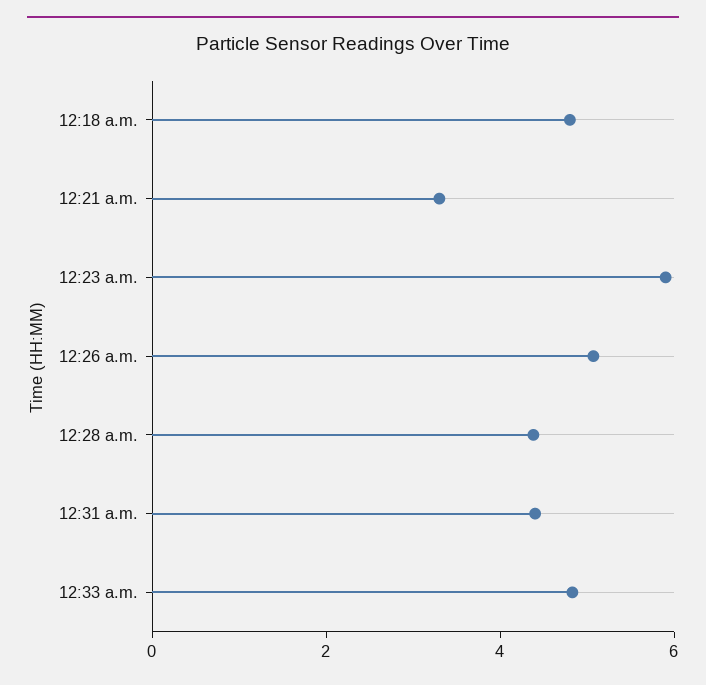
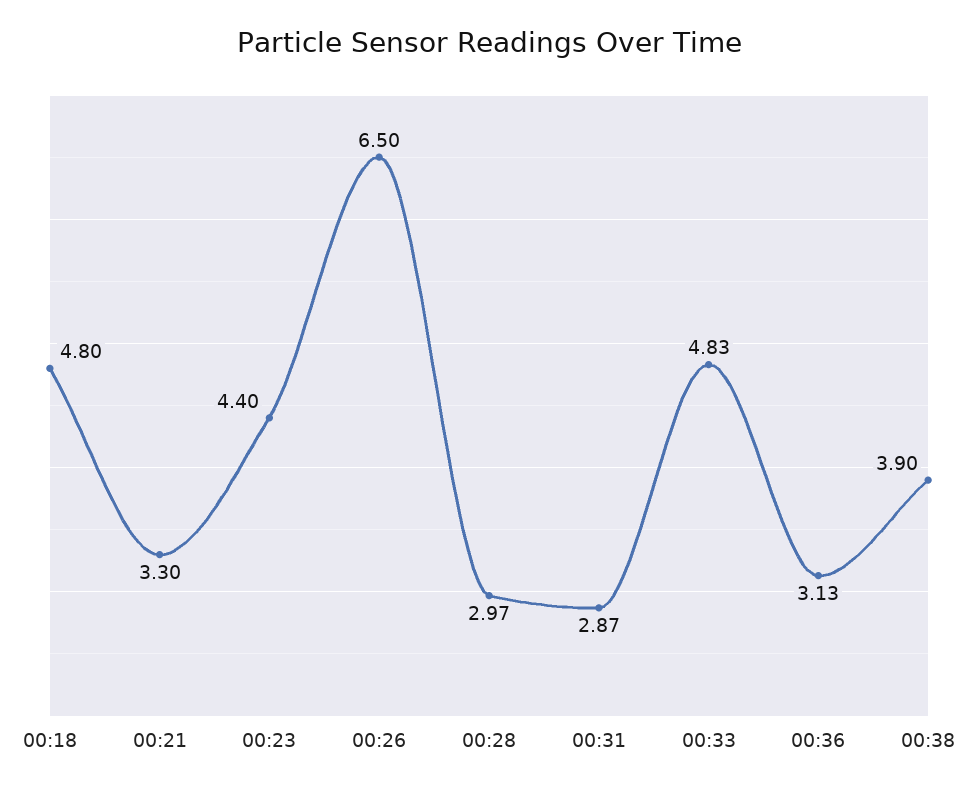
12:23 a.m.: 6 -> 4.4
12:26 a.m.: 5 -> 6.5
12:28 a.m.: 4.5 -> 2.97
12:31 a.m.: 4.5 -> 2.87
00:36: none -> 3.13
00:38: none -> 3.9

